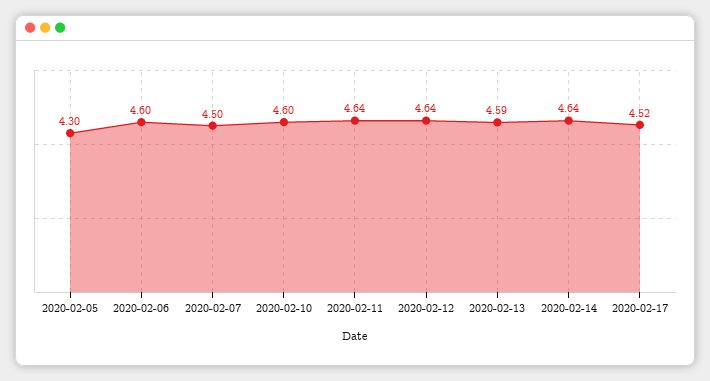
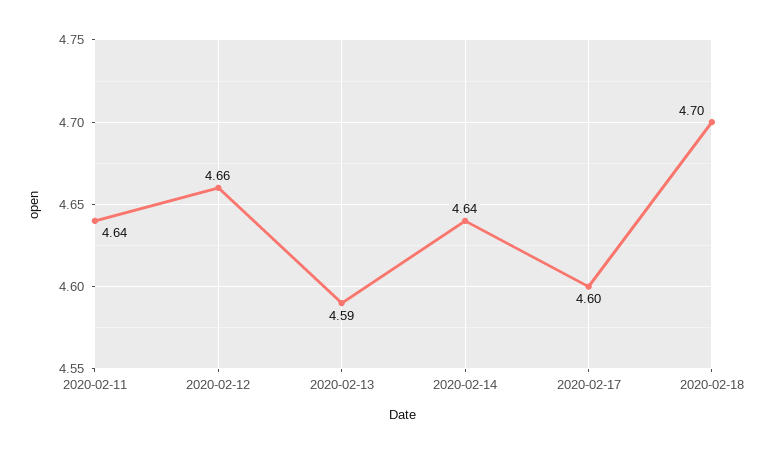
2020-02-05: 4.3 -> none
2020-02-06: 4.6 -> none
2020-02-07: 4.5 -> none
2020-02-10: 4.6 -> none
2020-02-12: 4.64 -> 4.66
2020-02-17: 4.52 -> 4.6
2020-02-18: none -> 4.7

